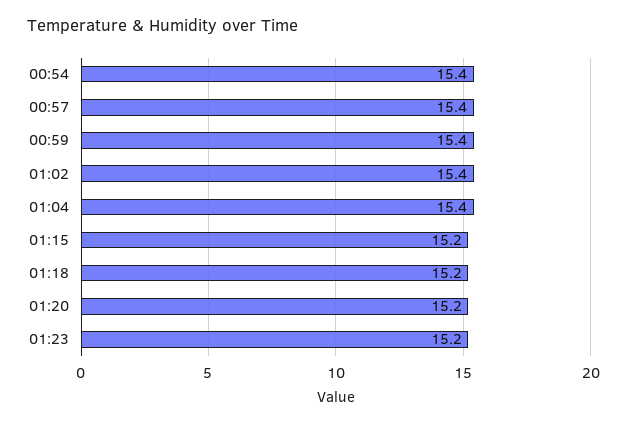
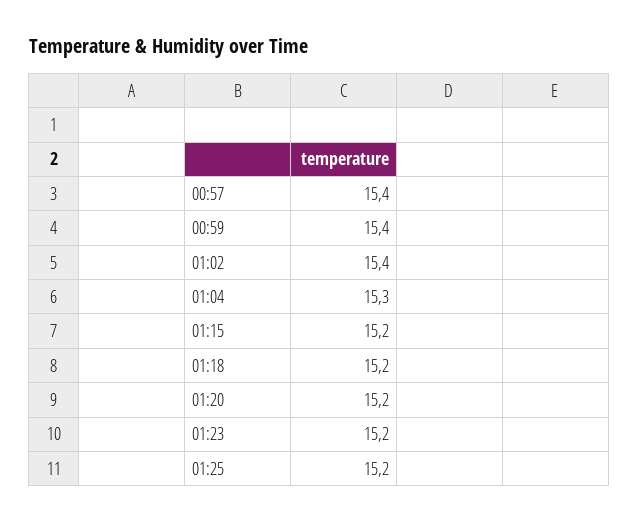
00:54: 15.4 -> none
01:04: 15.4 -> 15.3
01:25: none -> 15.2

